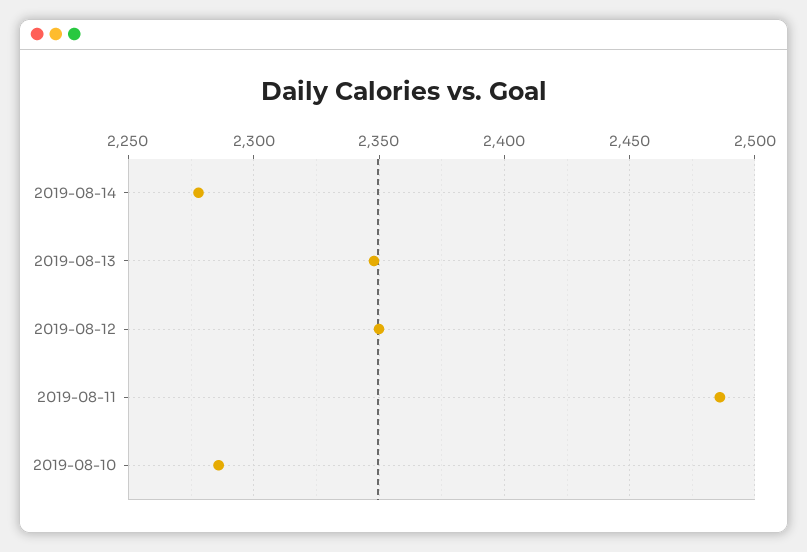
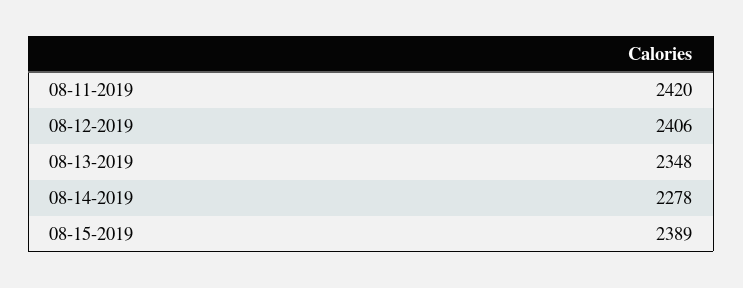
2019-08-12: 2350 -> 2406
2019-08-11: 2485 -> 2420
2019-08-10: 2285 -> none
08-15-2019: none -> 2389

